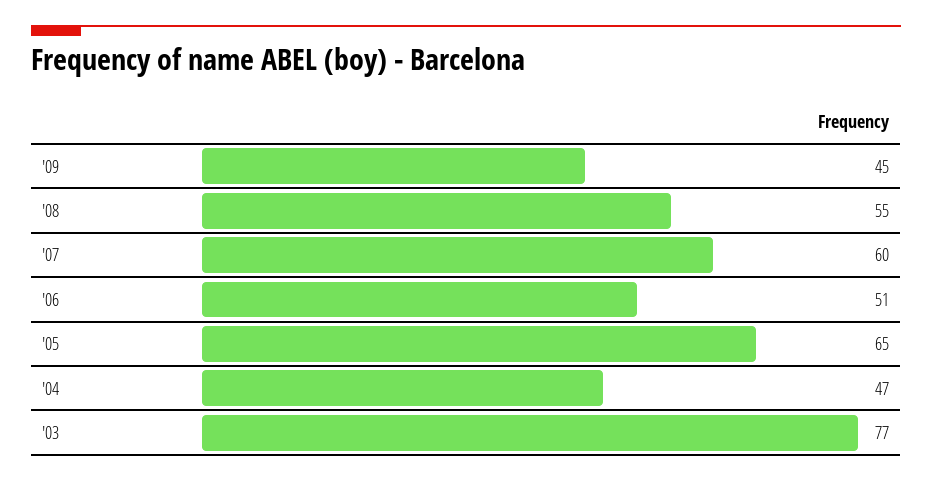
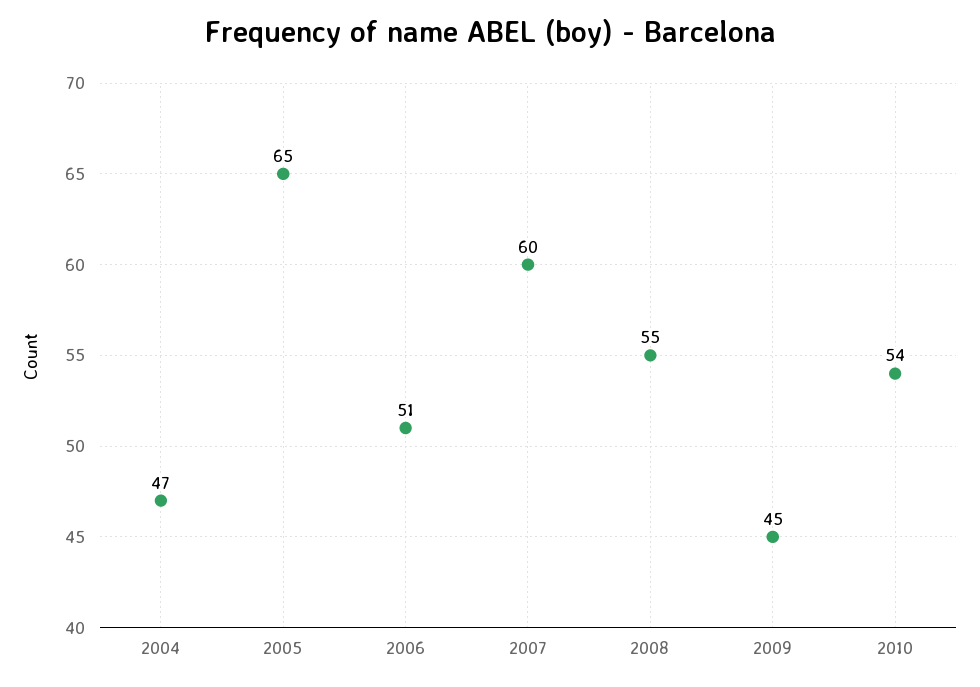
'03: 77 -> none
2010: none -> 54

